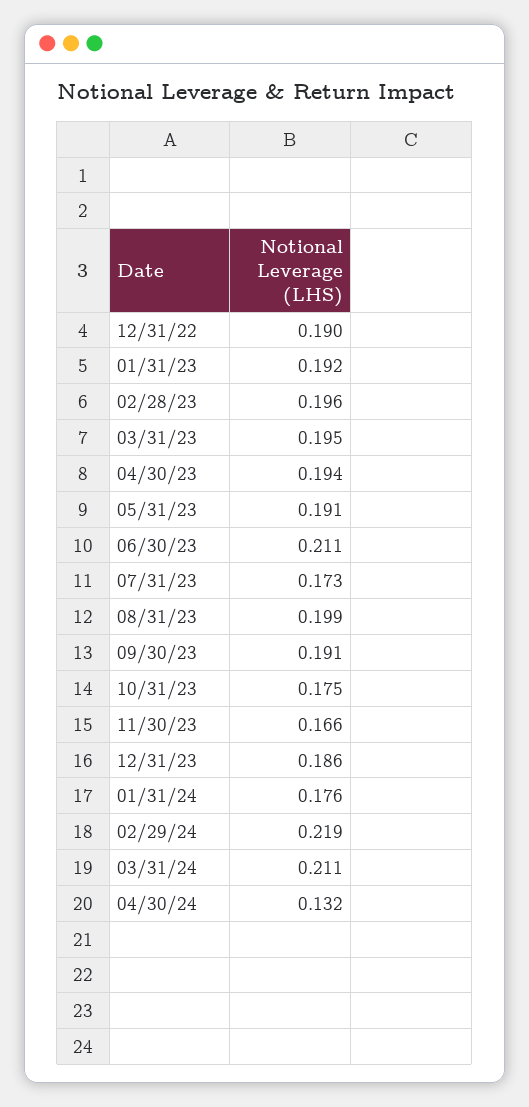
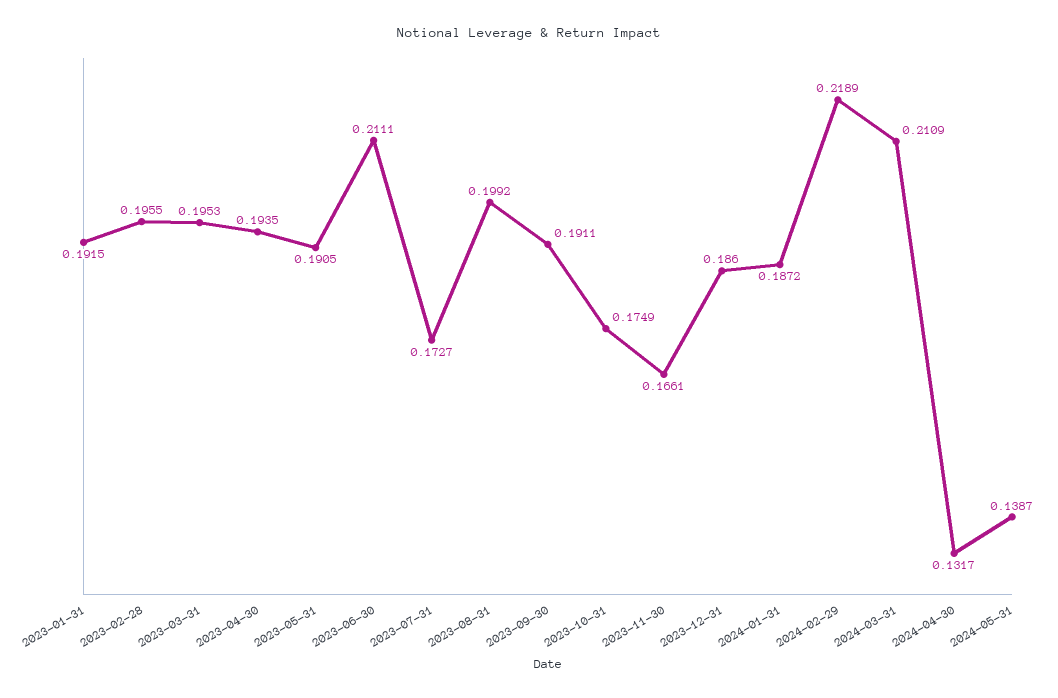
12/31/22: 0.19 -> none
01/31/24: 0.176 -> 0.1872
2024-05-31: none -> 0.1387

